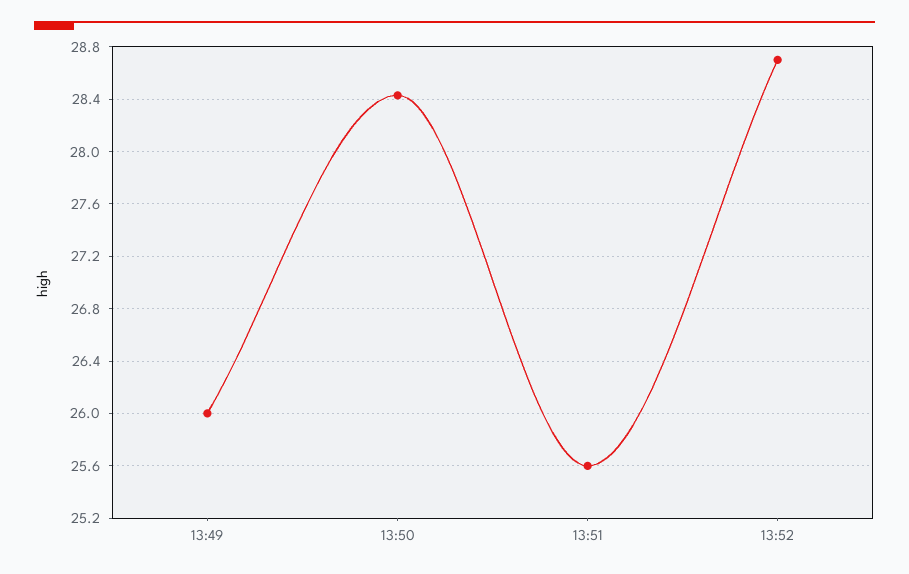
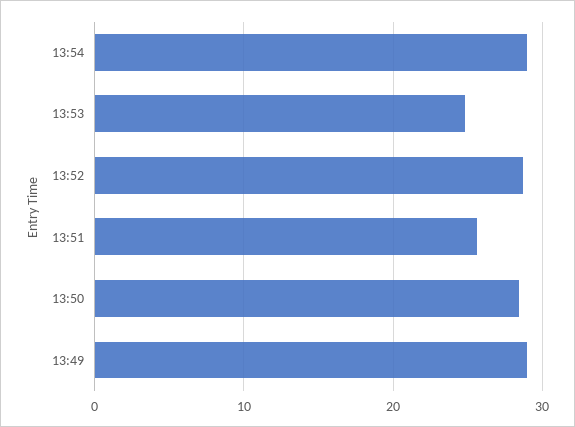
13:49: 26 -> 29
13:54: none -> 29
13:53: none -> 25

